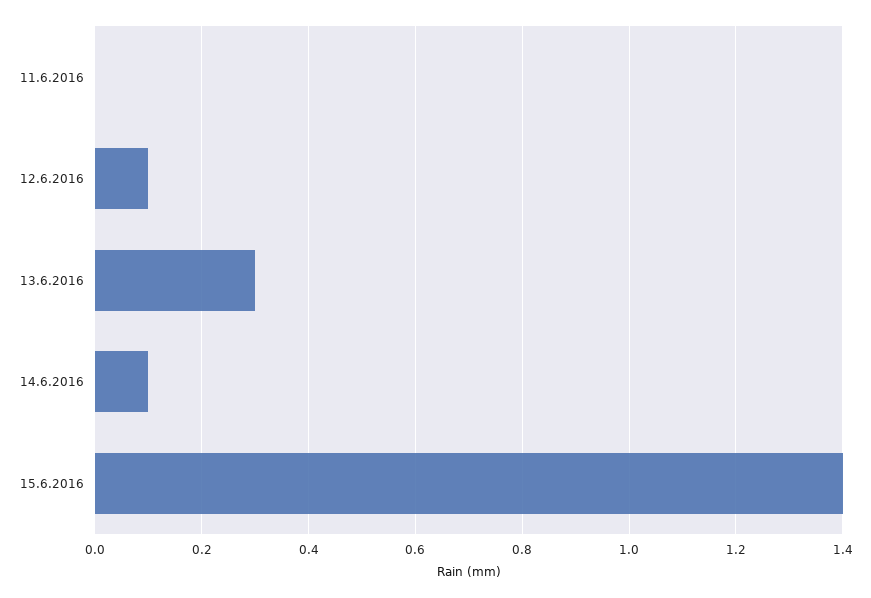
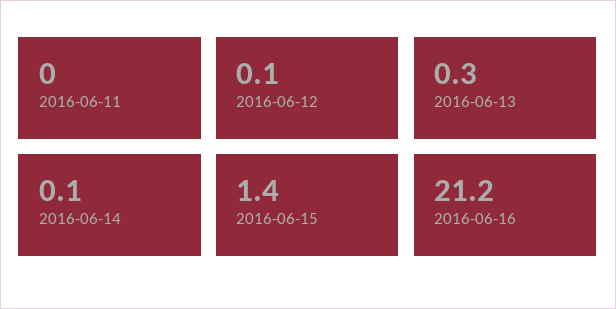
2016-06-16: none -> 21.2

